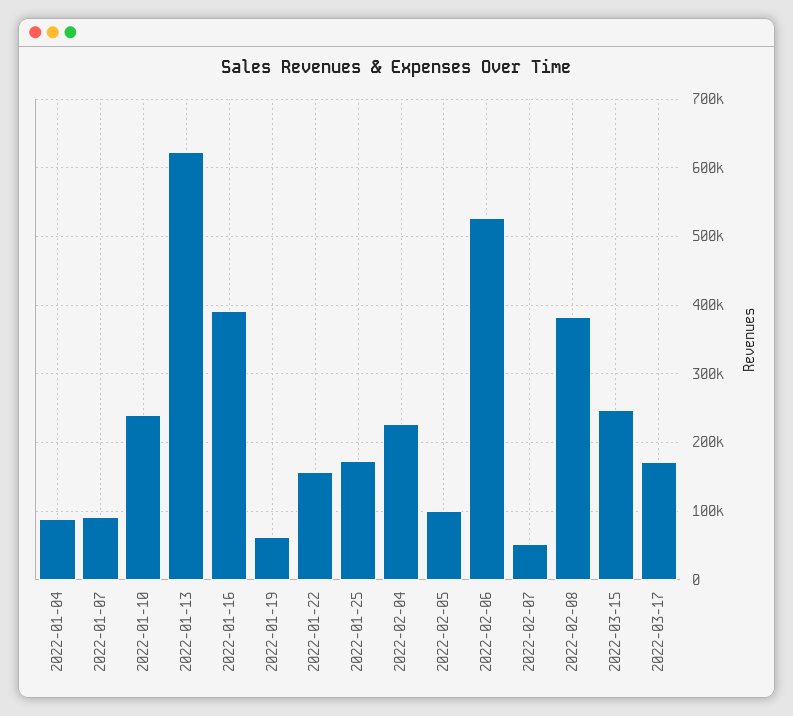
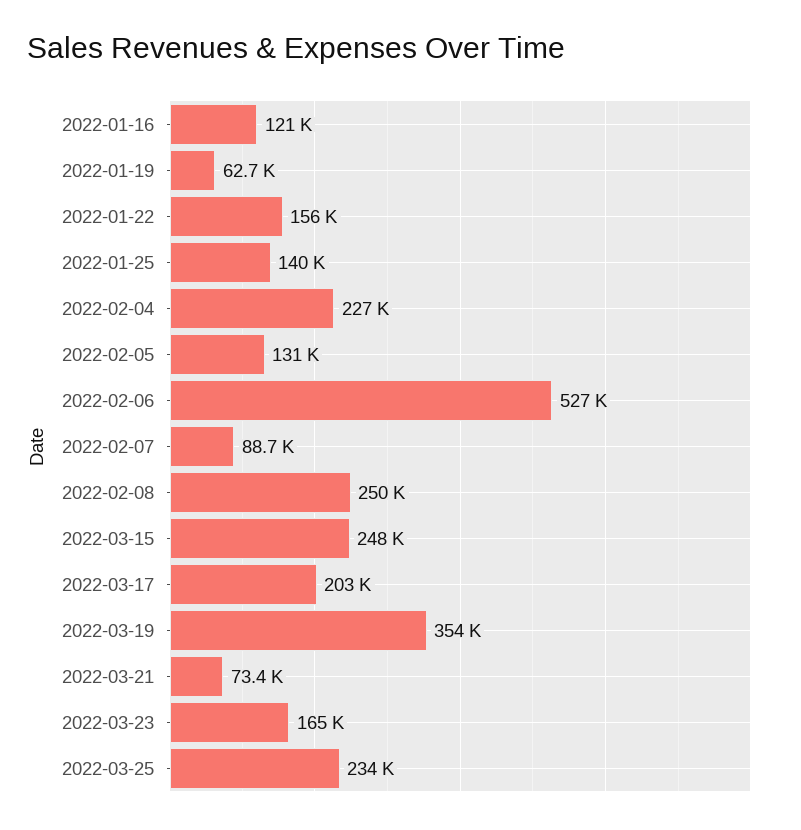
2022-01-04: 90000 -> none
2022-01-07: 90000 -> none
2022-01-10: 240000 -> none
2022-01-13: 620000 -> none
2022-01-16: 390000 -> 121000
2022-01-25: 170000 -> 140000
2022-02-05: 100000 -> 131000
2022-02-07: 50000 -> 88700
2022-02-08: 380000 -> 250000
2022-03-17: 170000 -> 203000
2022-03-19: none -> 354000
2022-03-21: none -> 73400
2022-03-23: none -> 165000
2022-03-25: none -> 234000

